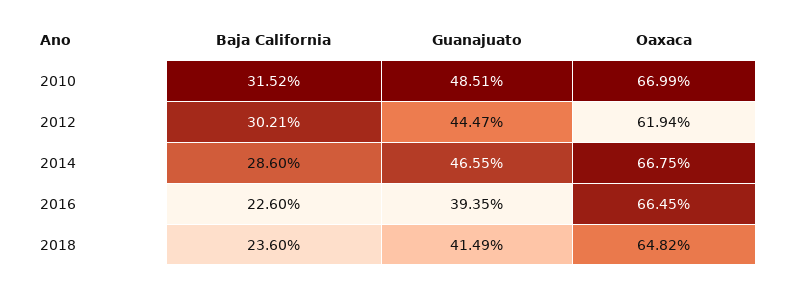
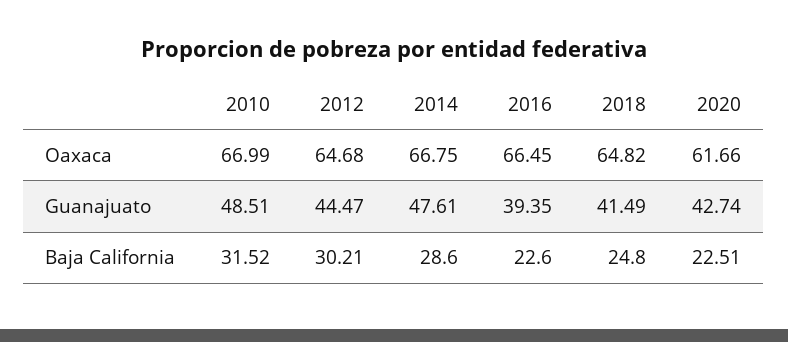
Oaxaca, 2012: 61.94 -> 64.68
Guanajuato, 2014: 46.55 -> 47.61
Baja California, 2018: 23.6 -> 24.8
Oaxaca, 2020: none -> 61.66
Guanajuato, 2020: none -> 42.74
Baja California, 2020: none -> 22.51

